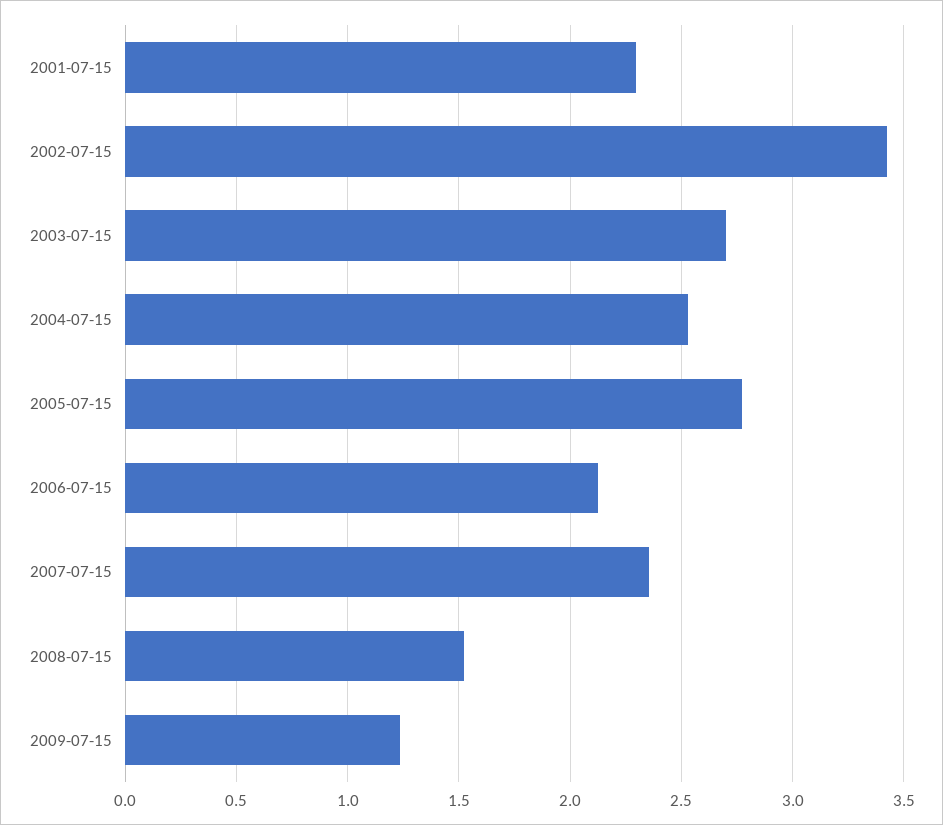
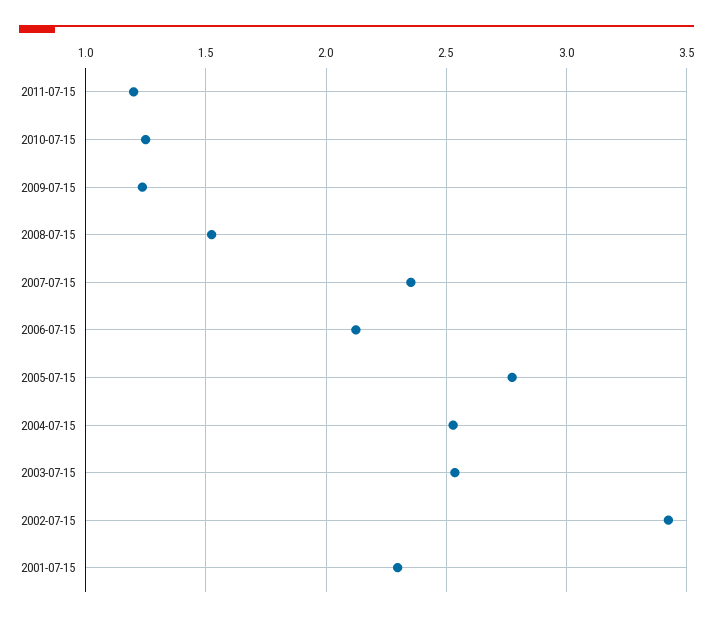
2003-07-15: 2.7 -> 2.55
2011-07-15: none -> 1.2
2010-07-15: none -> 1.25

